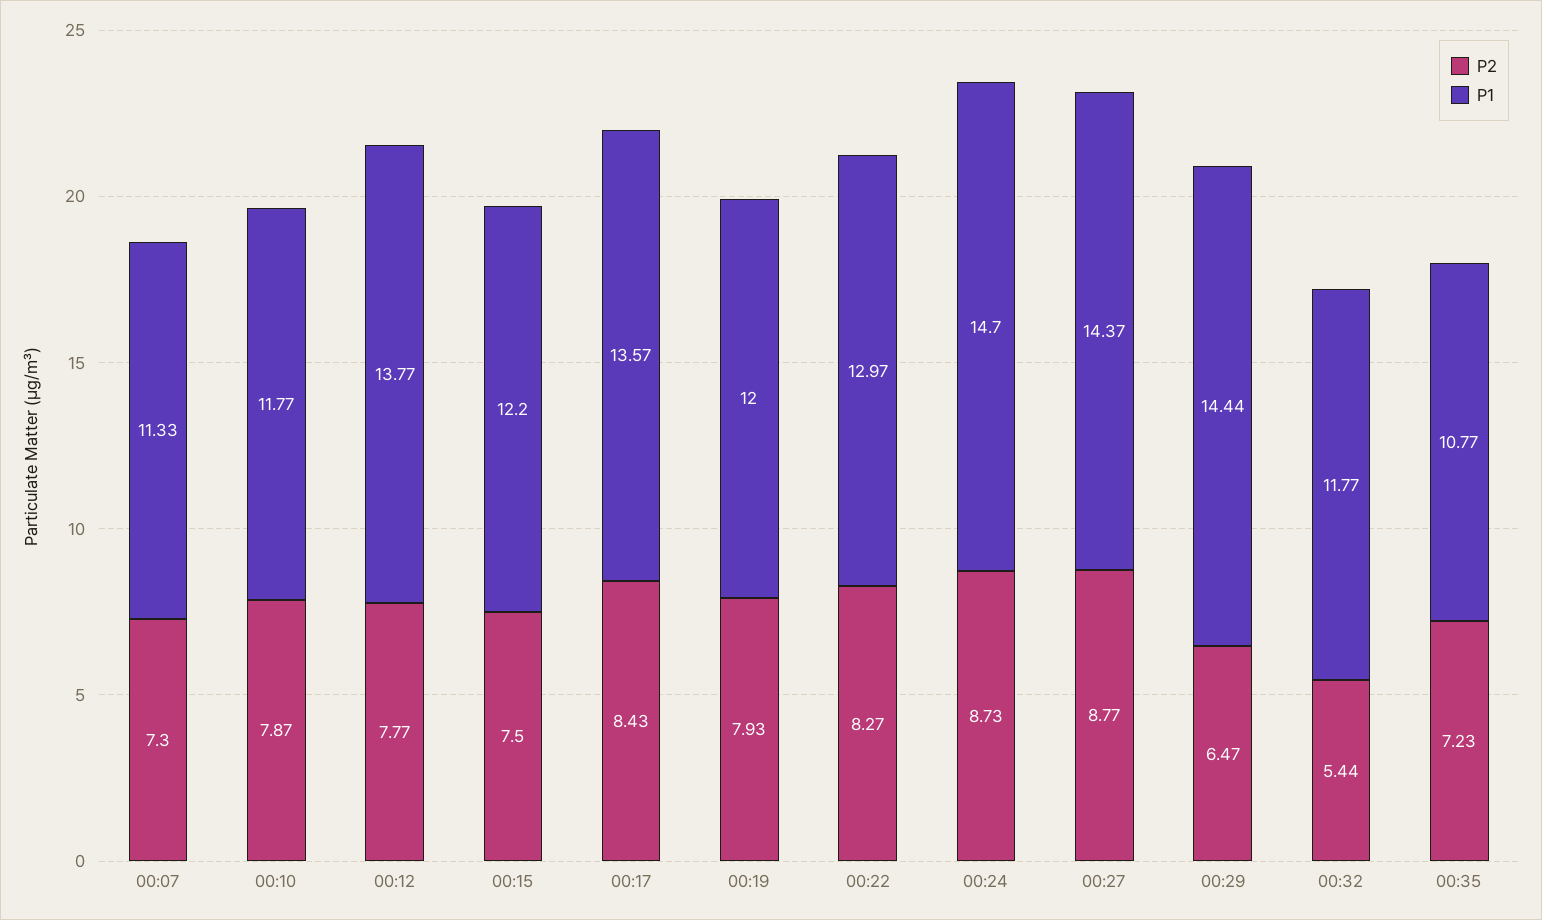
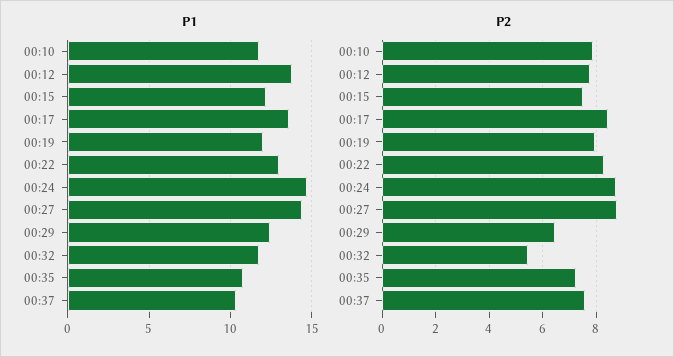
P2, 00:07: 7.3 -> none
P1, 00:07: 11.33 -> none
P1, 00:29: 14.44 -> 12.5
P1, 00:37: none -> 10.5
P2, 00:37: none -> 7.5

